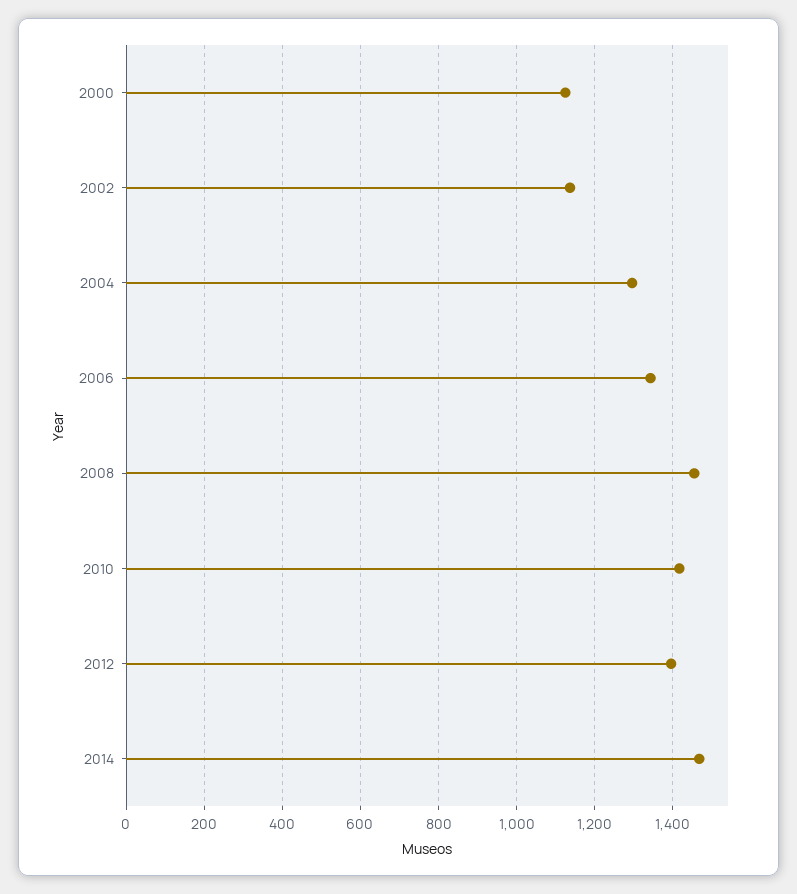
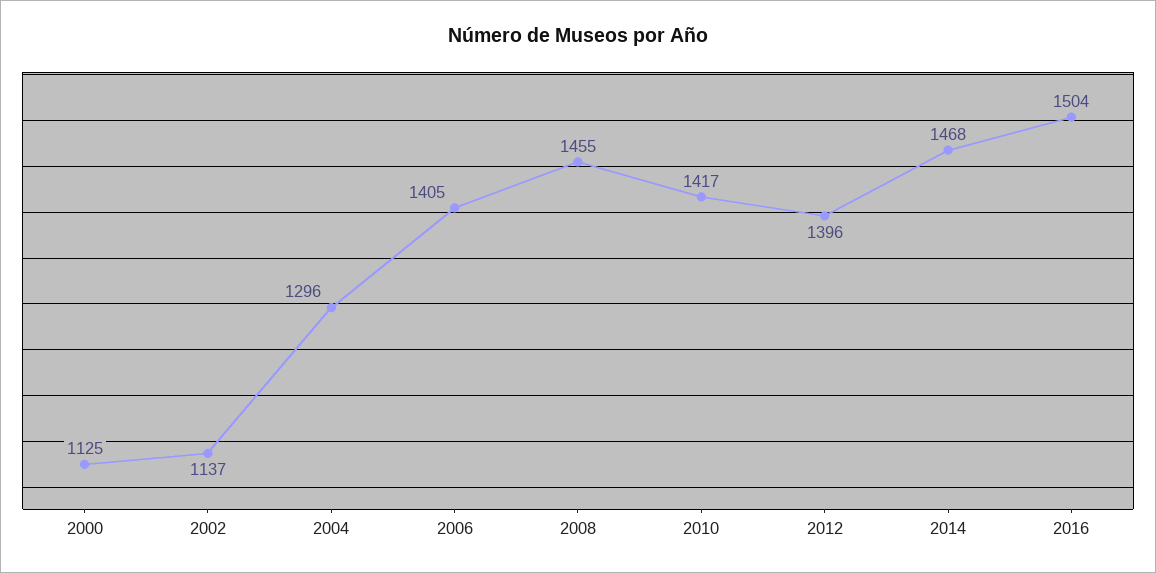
2006: 1340 -> 1405
2016: none -> 1504

